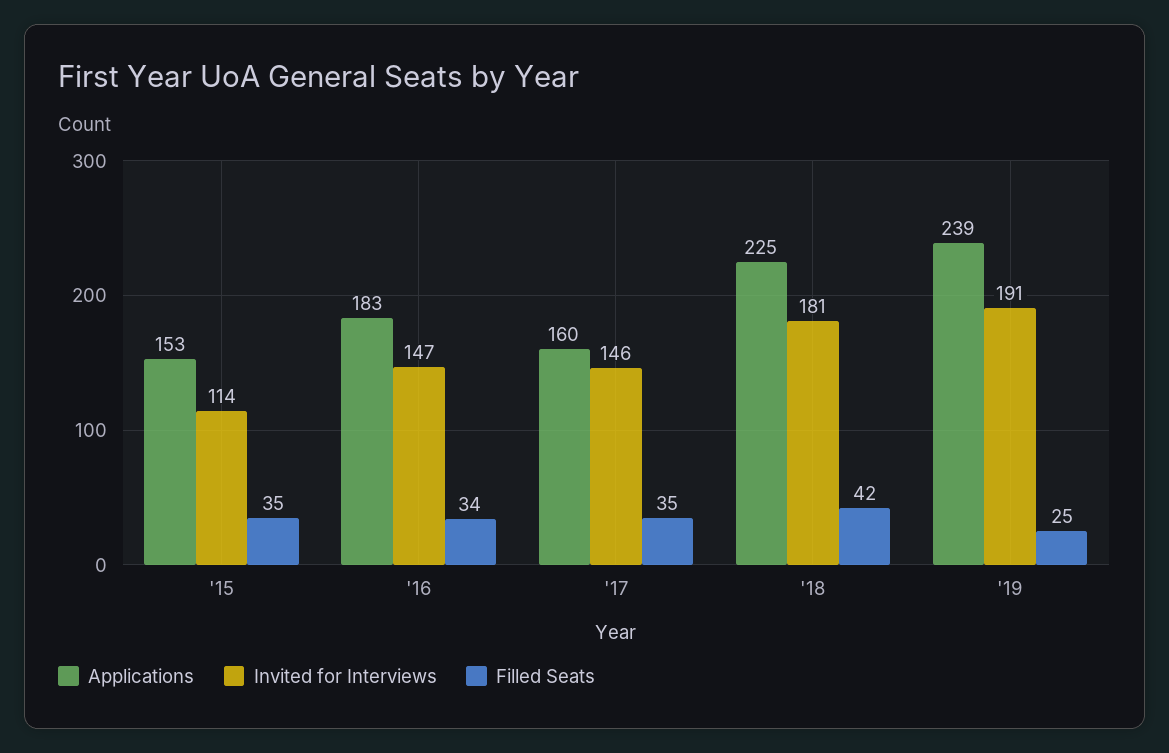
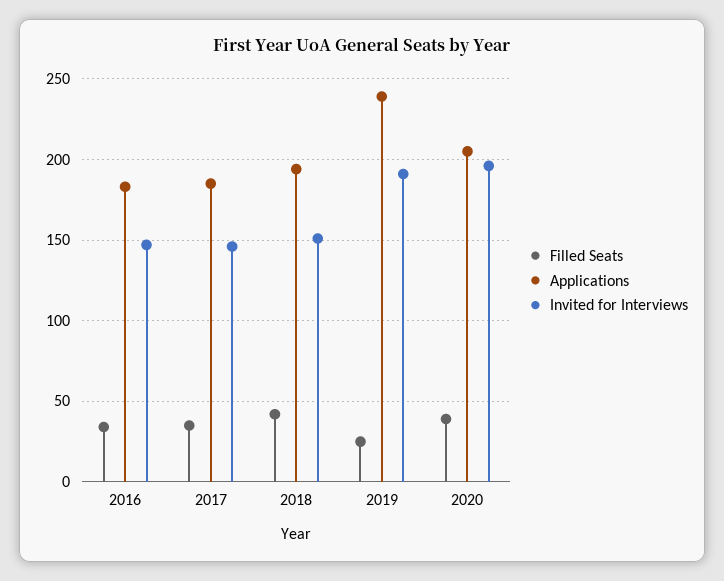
Applications, '15: 153 -> none
Invited for Interviews, '15: 114 -> none
Filled Seats, '15: 35 -> none
Applications, '17: 160 -> 185
Applications, '18: 225 -> 195
Invited for Interviews, '18: 181 -> 150
Filled Seats, 2020: none -> 40
Applications, 2020: none -> 205
Invited for Interviews, 2020: none -> 195

